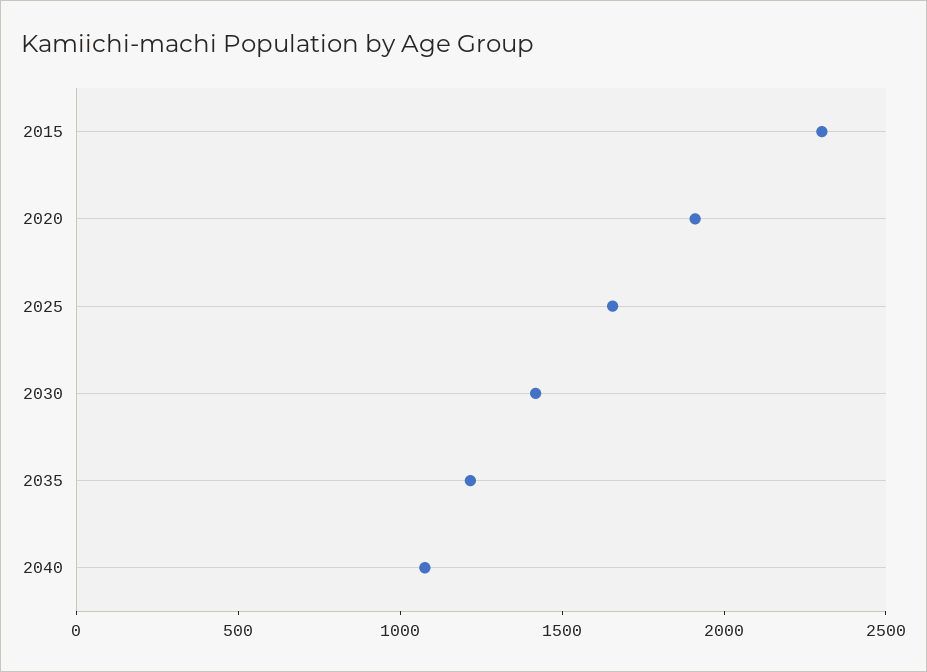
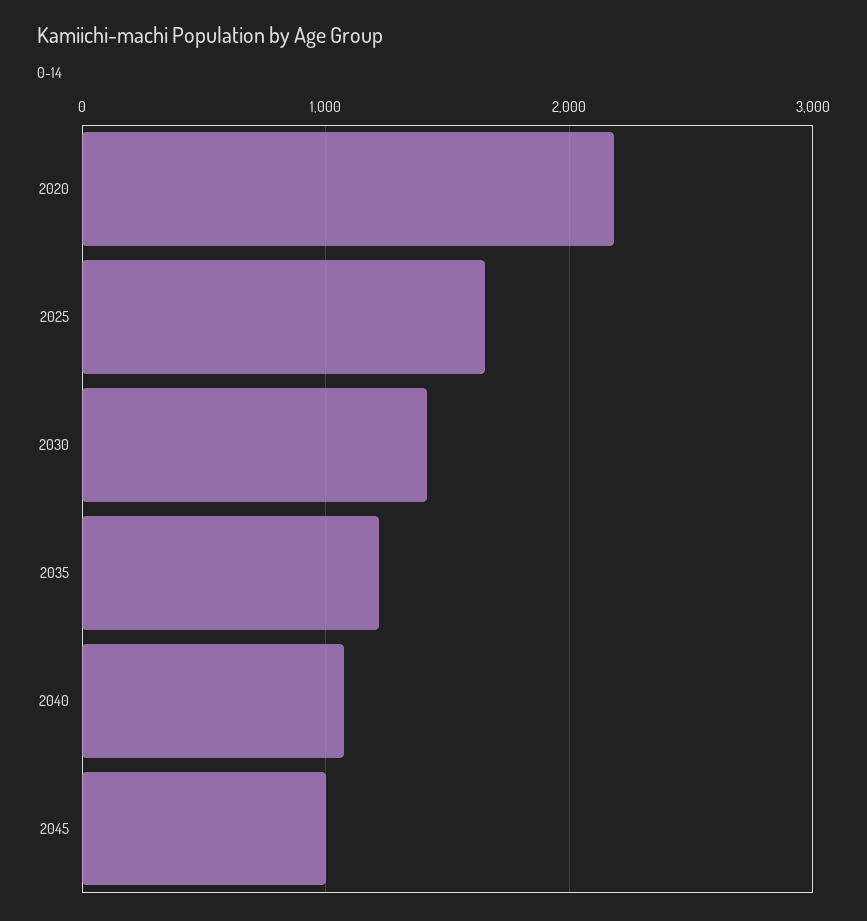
2015: 2300 -> none
2020: 1900 -> 2200
2045: none -> 1000

